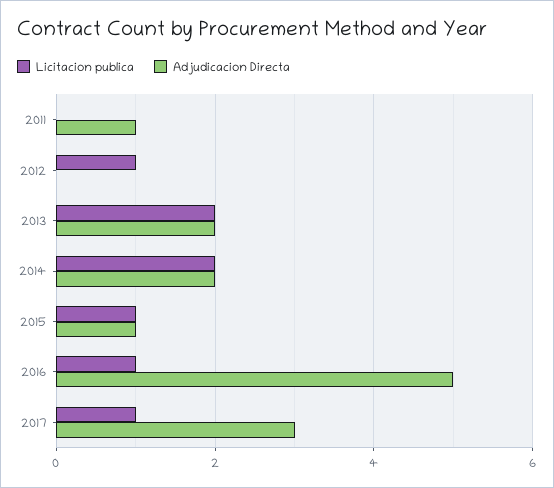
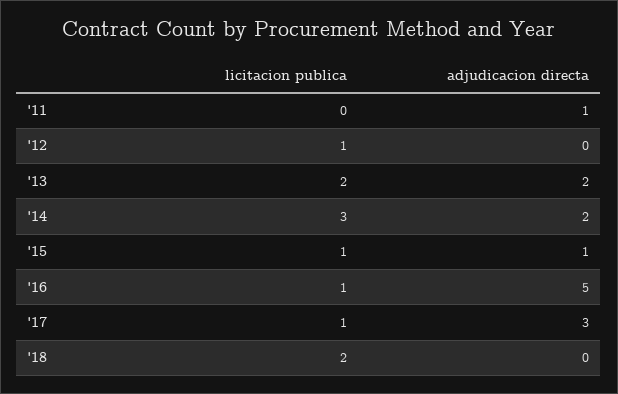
Licitacion publica, 2014: 2 -> 3
Licitacion publica, '18: none -> 2
Adjudicacion Directa, '18: none -> 0

